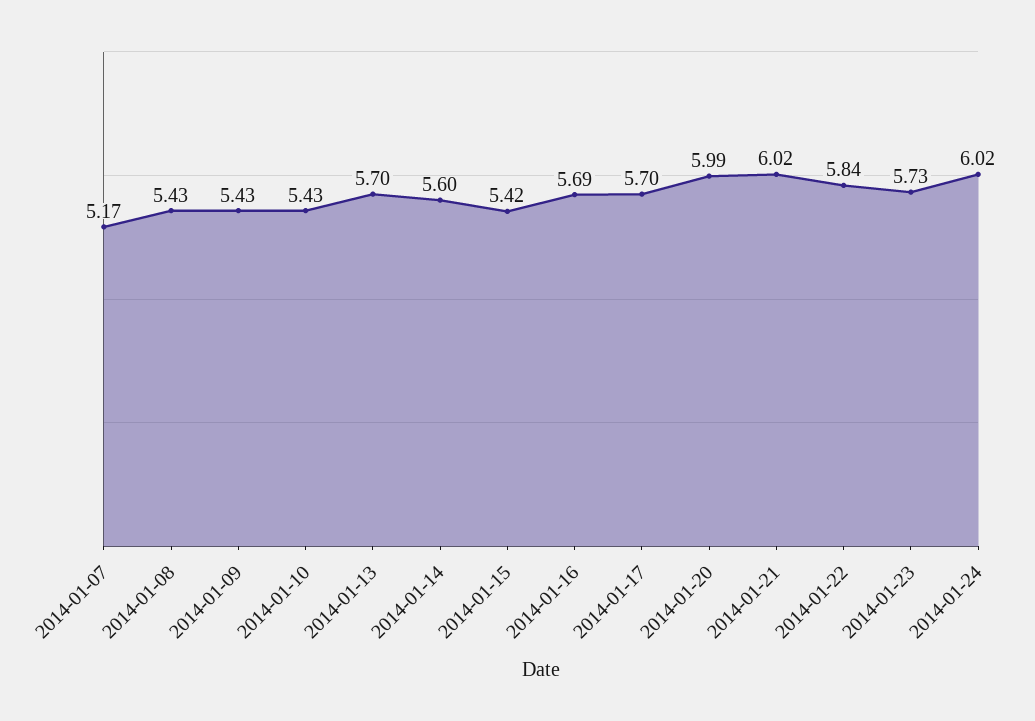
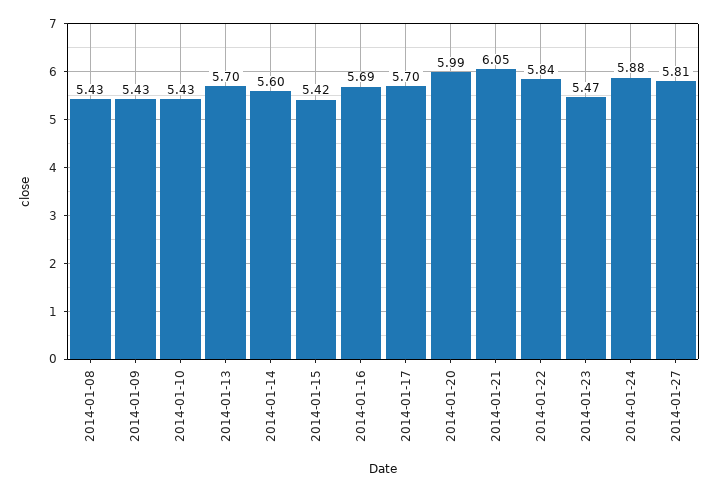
2014-01-07: 5.17 -> none
2014-01-21: 6.02 -> 6.05
2014-01-23: 5.73 -> 5.47
2014-01-24: 6.02 -> 5.88
2014-01-27: none -> 5.81

